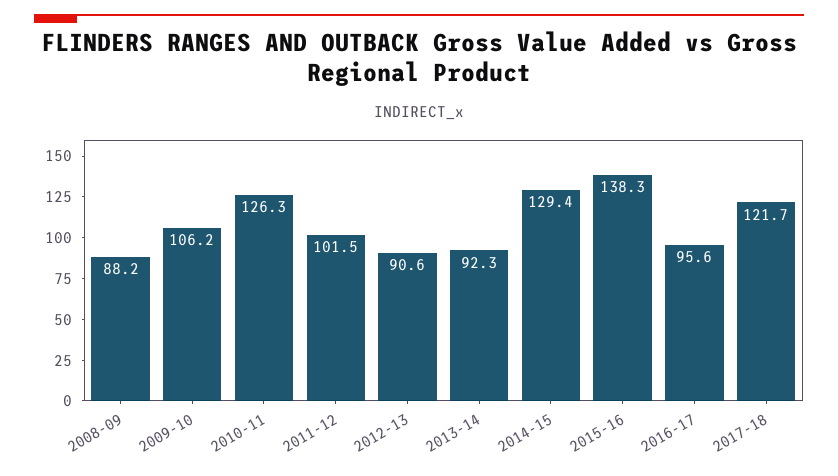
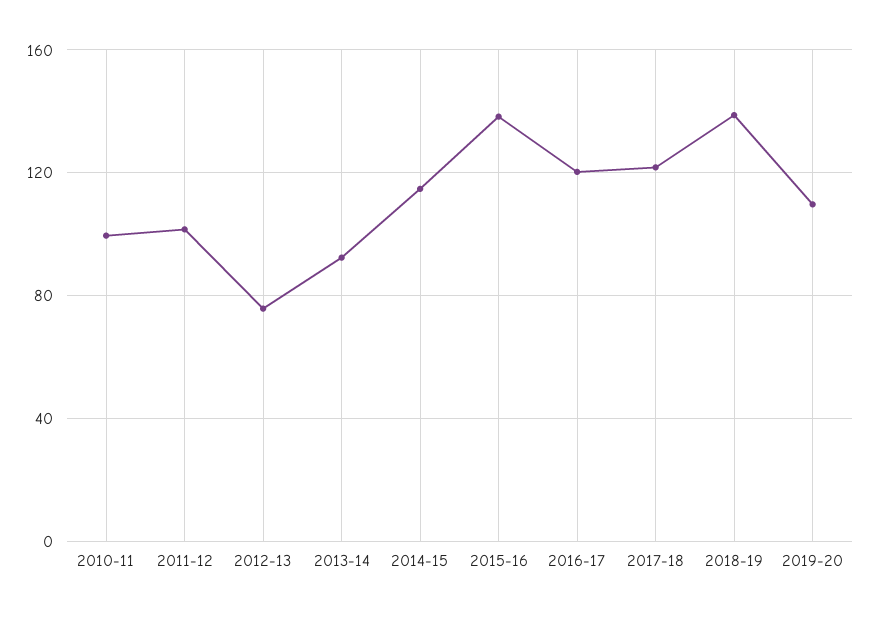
2008-09: 88.2 -> none
2009-10: 106.2 -> none
2010-11: 126.3 -> 100
2012-13: 90.6 -> 75
2014-15: 129.4 -> 115
2016-17: 95.6 -> 120
2018-19: none -> 140
2019-20: none -> 110

